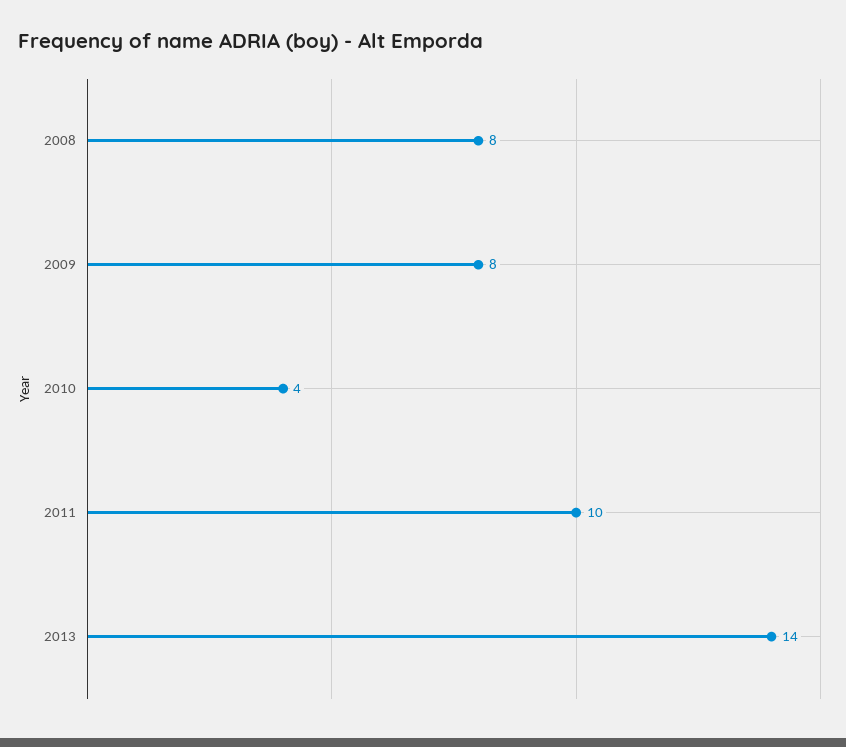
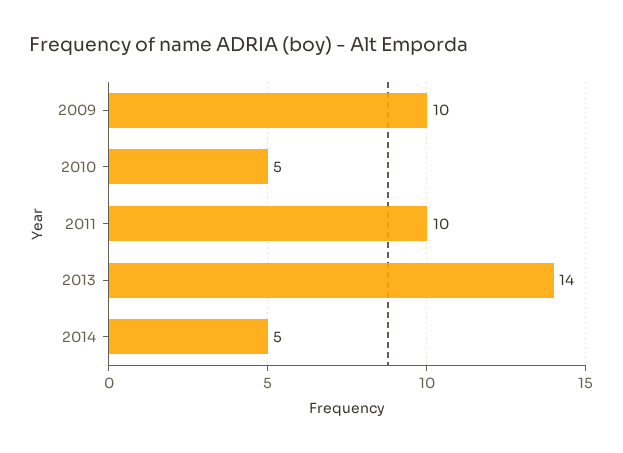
2008: 8 -> none
2009: 8 -> 10
2010: 4 -> 5
2014: none -> 5

